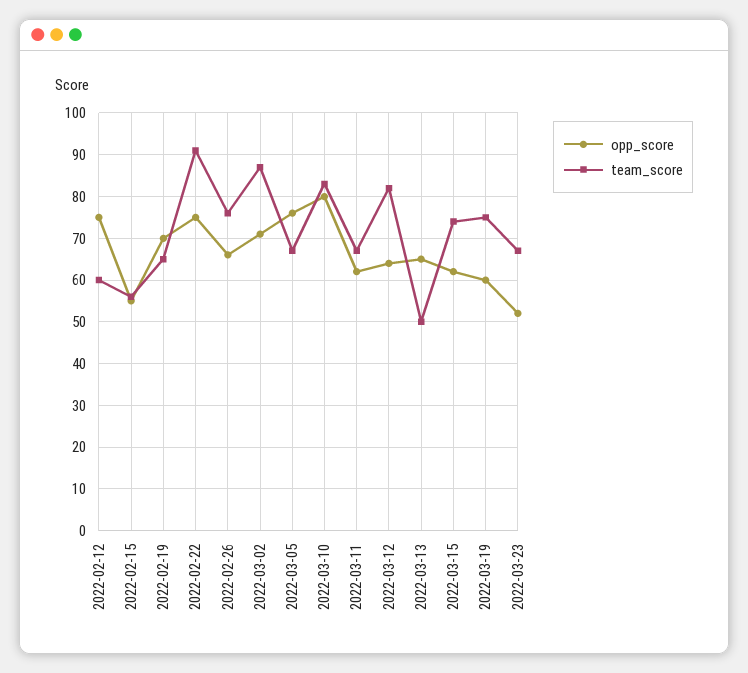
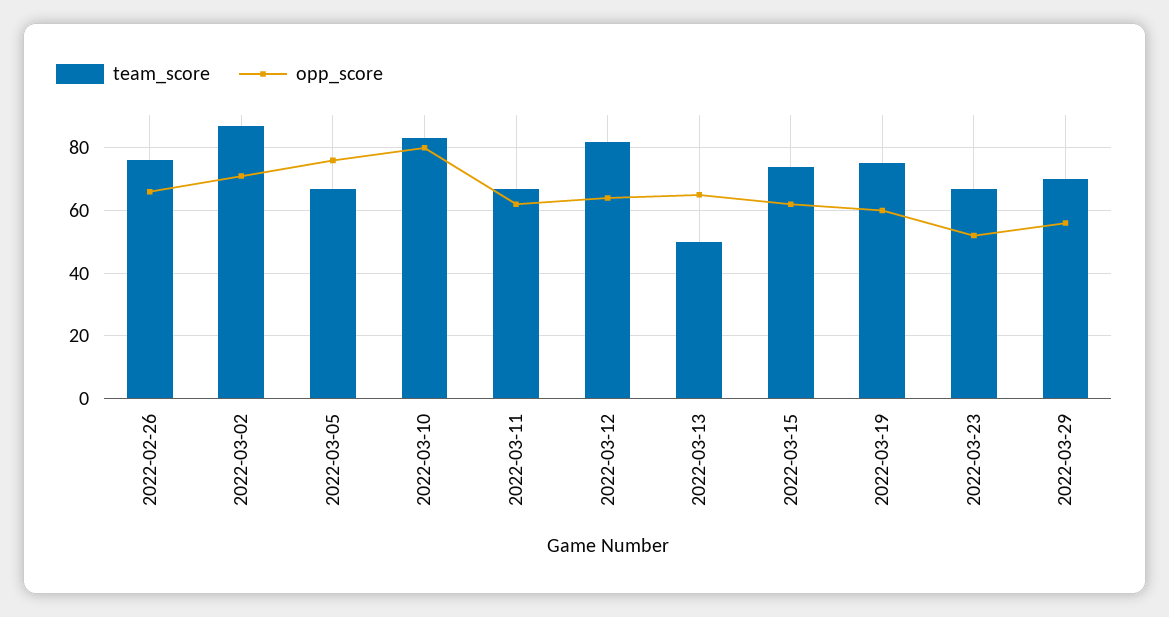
opp_score, 2022-02-12: 75 -> none
team_score, 2022-02-12: 60 -> none
opp_score, 2022-02-15: 55 -> none
team_score, 2022-02-15: 55 -> none
opp_score, 2022-02-19: 70 -> none
team_score, 2022-02-19: 65 -> none
opp_score, 2022-02-22: 75 -> none
team_score, 2022-02-22: 90 -> none
team_score, 2022-03-29: none -> 70
opp_score, 2022-03-29: none -> 55

